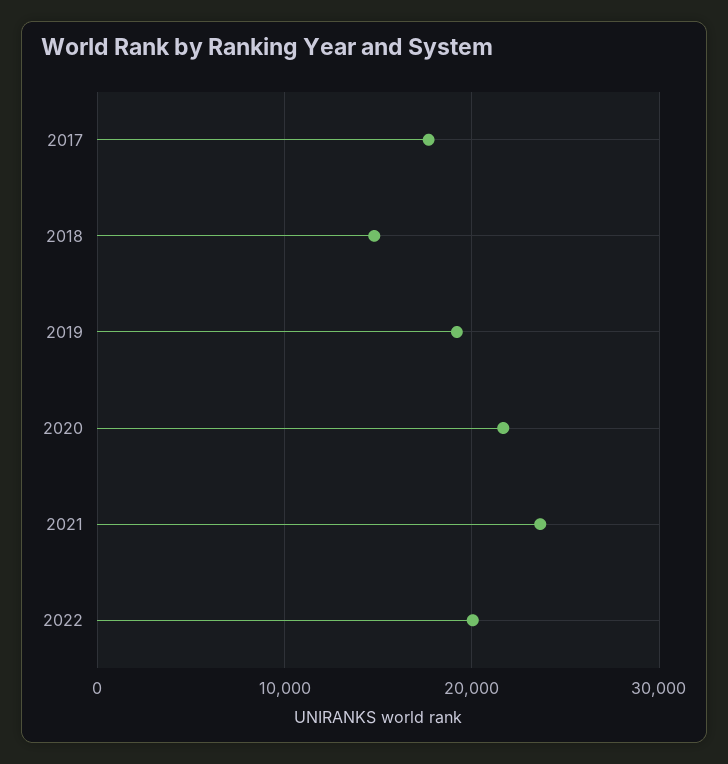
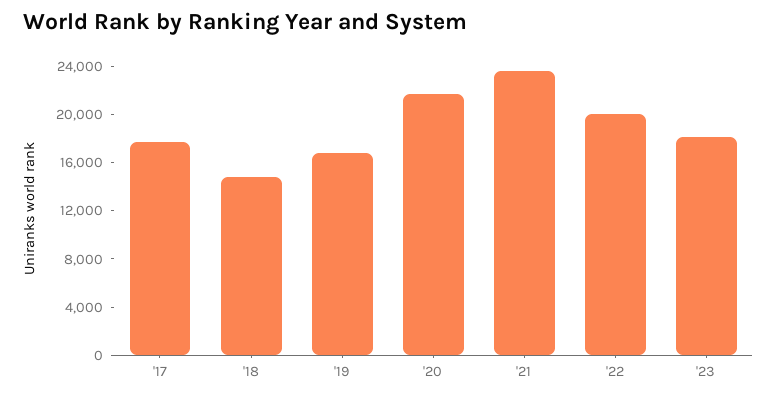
2019: 19000 -> 17000
'23: none -> 18000

